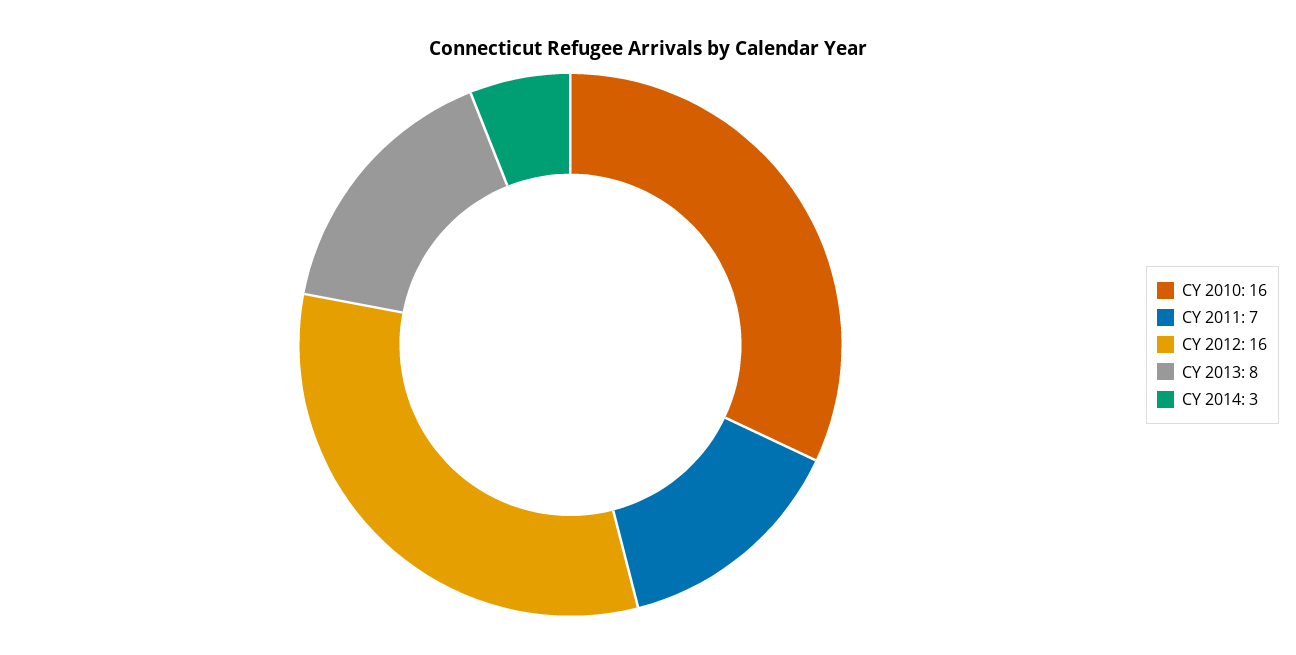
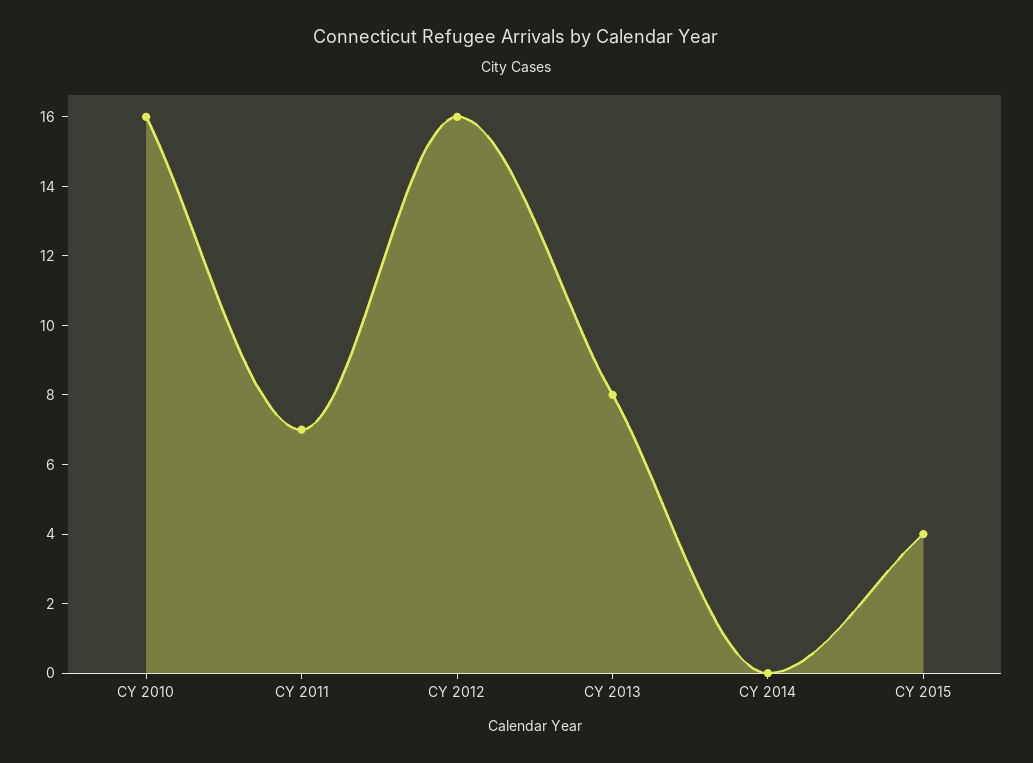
CY 2014: 3 -> 0
CY 2015: none -> 4

